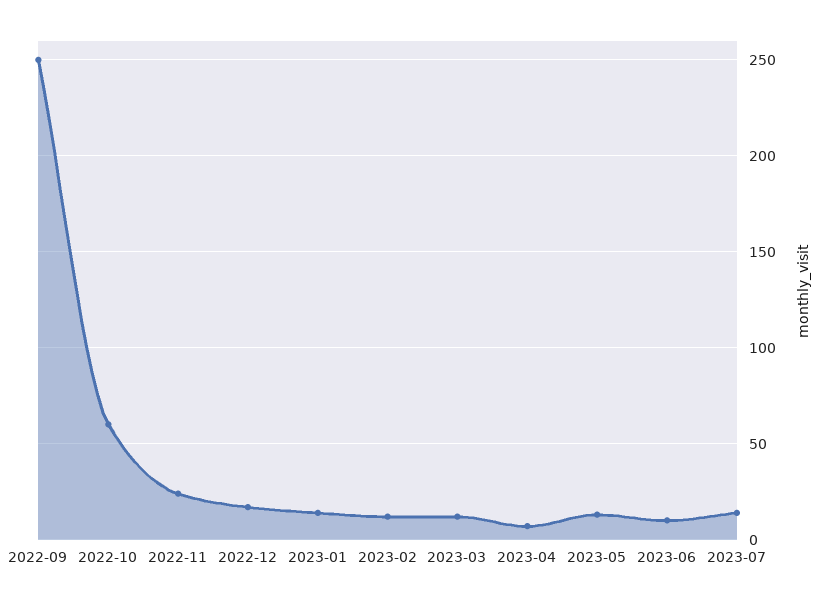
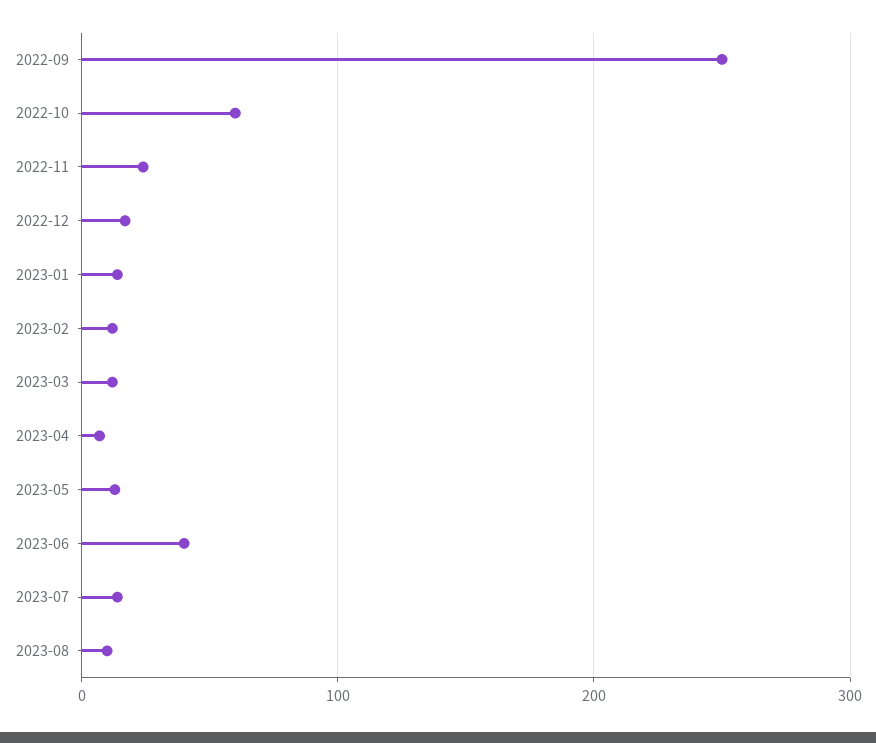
2023-06: 10 -> 40
2023-08: none -> 10

